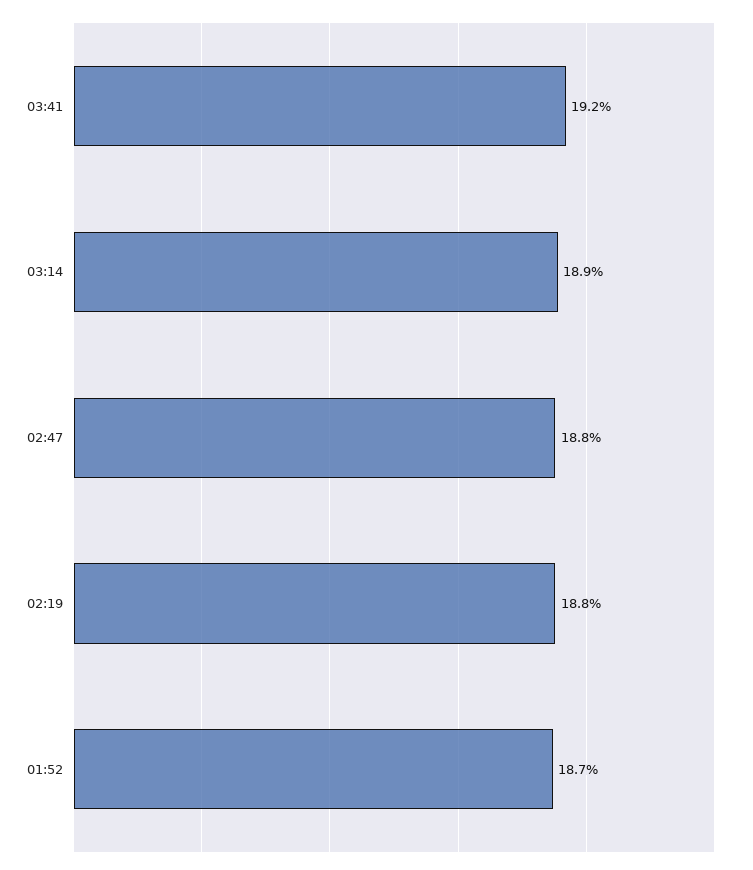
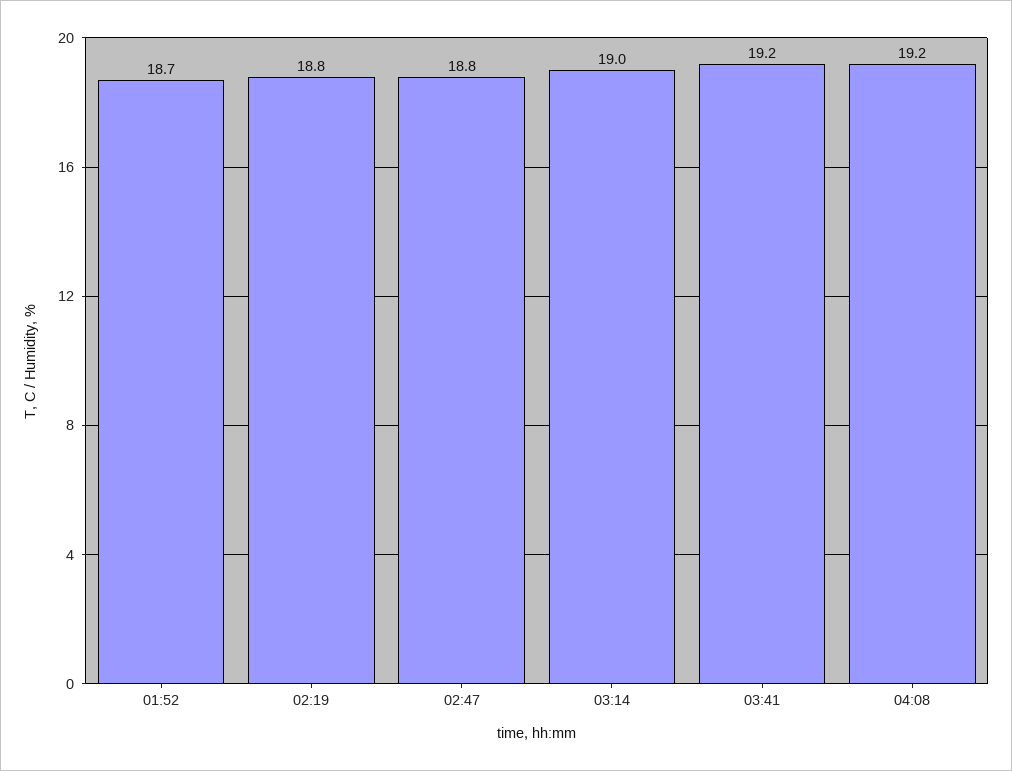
03:14: 18.9 -> 19
04:08: none -> 19.2

